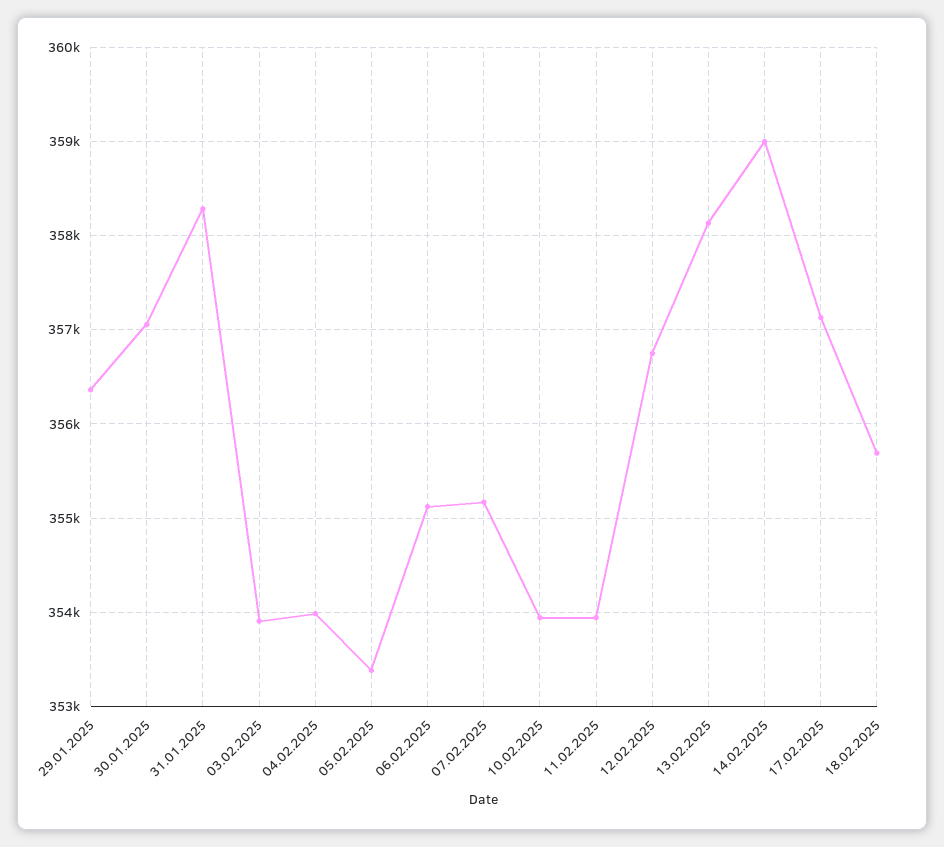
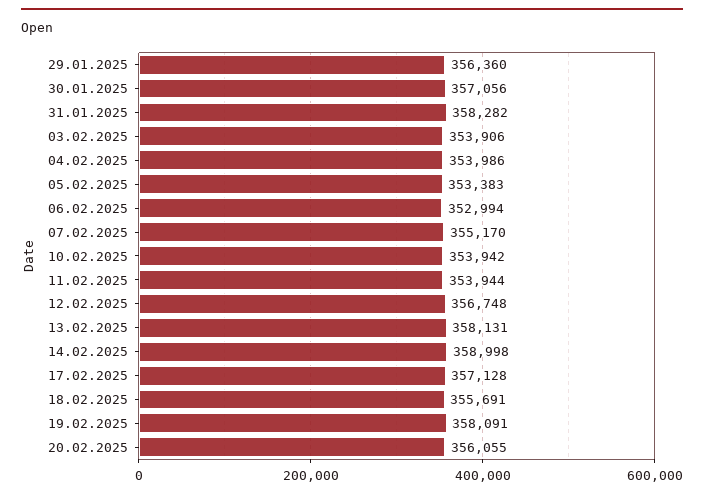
06.02.2025: 355100 -> 352994
19.02.2025: none -> 358091
20.02.2025: none -> 356055

